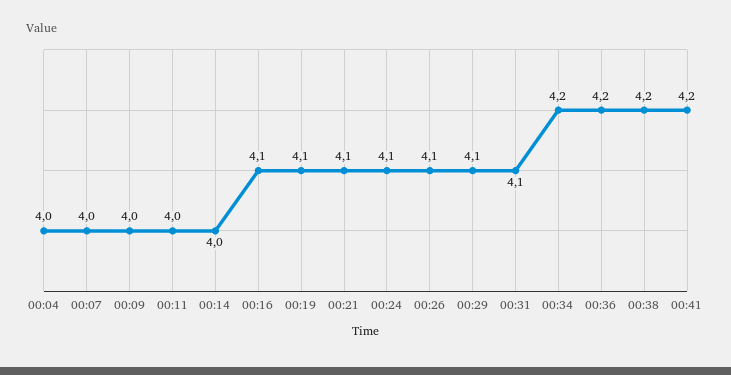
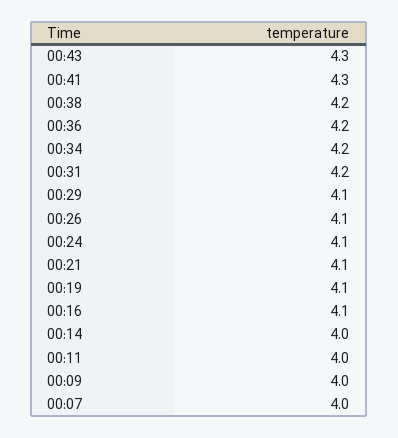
00:04: 4 -> none
00:31: 4.1 -> 4.2
00:41: 4.2 -> 4.3
00:43: none -> 4.3

